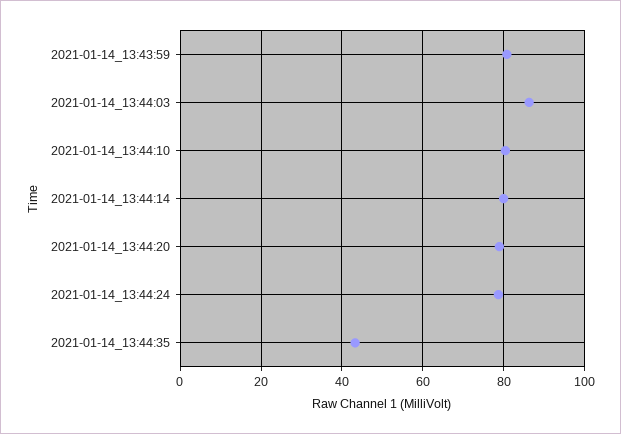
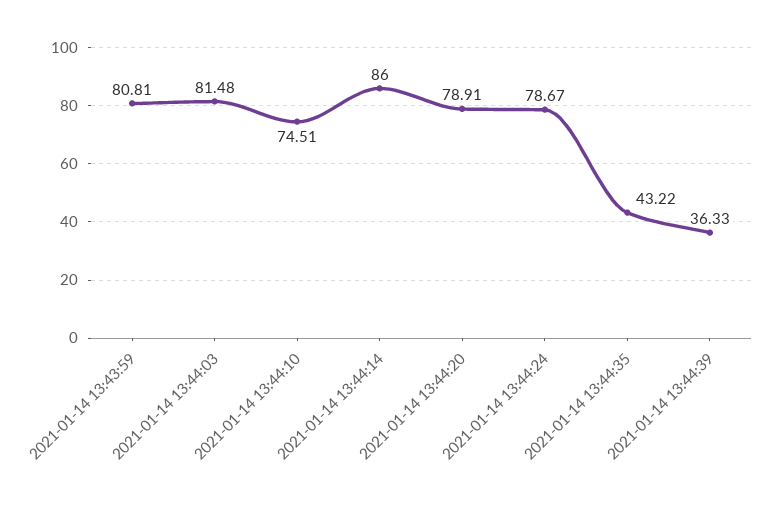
2021-01-14_13:44:03: 86 -> 81.48
2021-01-14_13:44:10: 80 -> 74.51
2021-01-14_13:44:14: 80 -> 86
2021-01-14 13:44:39: none -> 36.33

